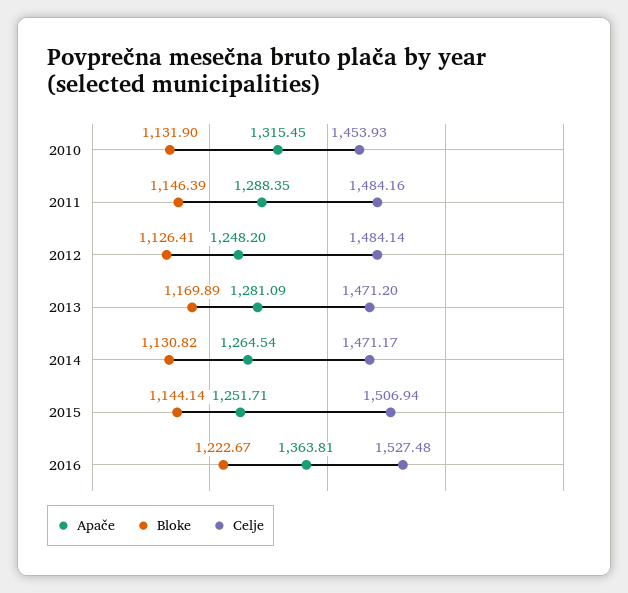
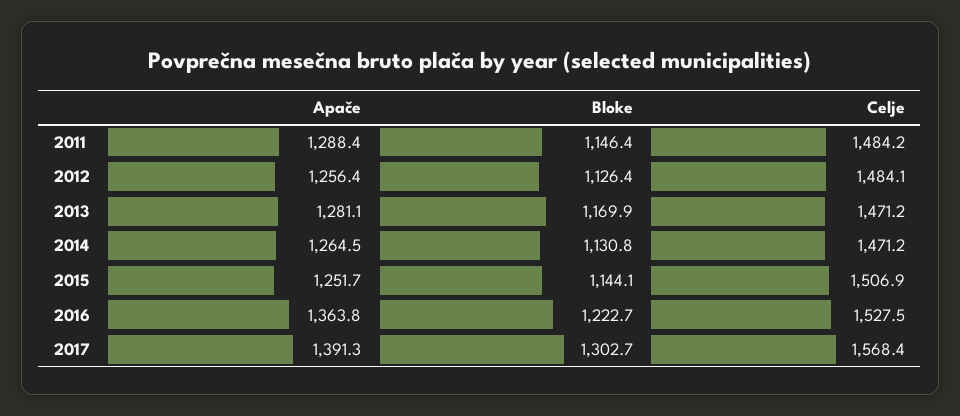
Apače, 2010: 1315.45 -> none
Bloke, 2010: 1131.9 -> none
Celje, 2010: 1453.93 -> none
Apače, 2012: 1248.2 -> 1256.4
Apače, 2017: none -> 1391.3
Bloke, 2017: none -> 1302.7
Celje, 2017: none -> 1568.4

